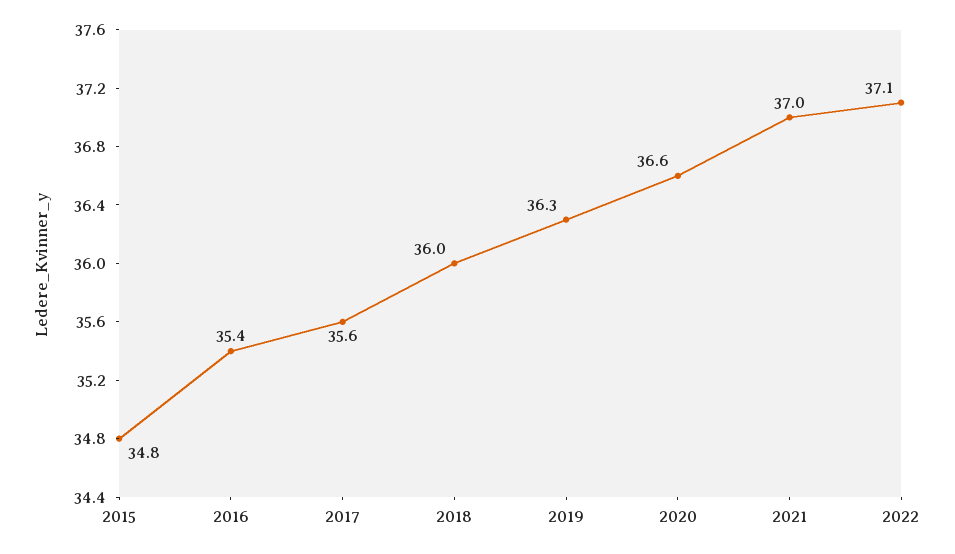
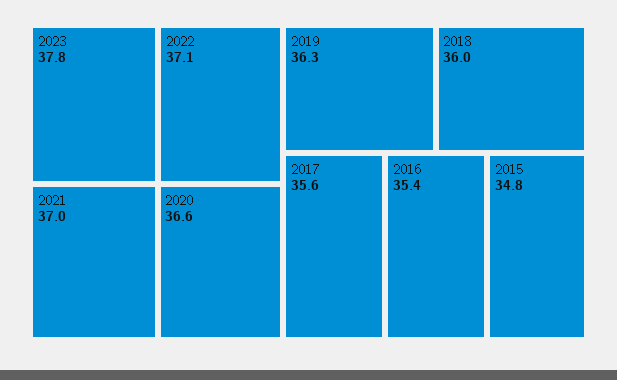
2023: none -> 37.8

